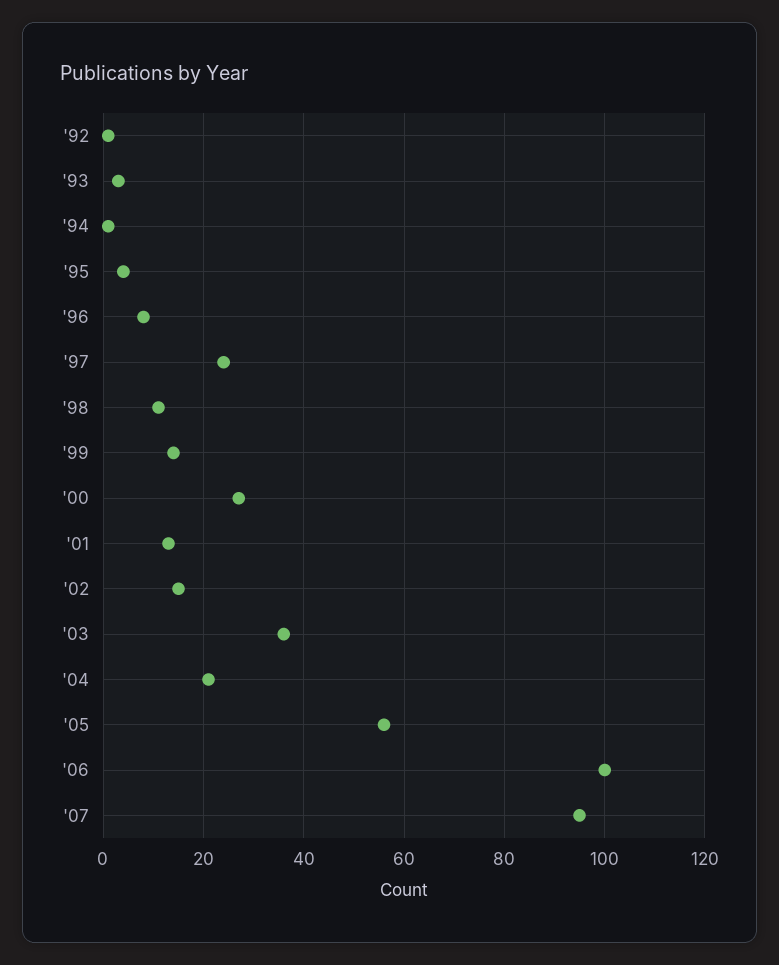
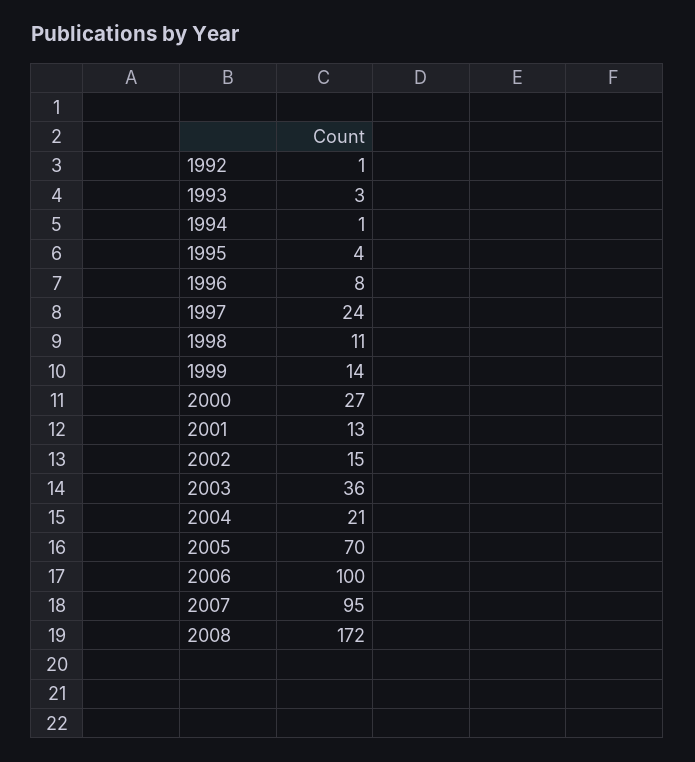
'05: 55 -> 70
2008: none -> 172

